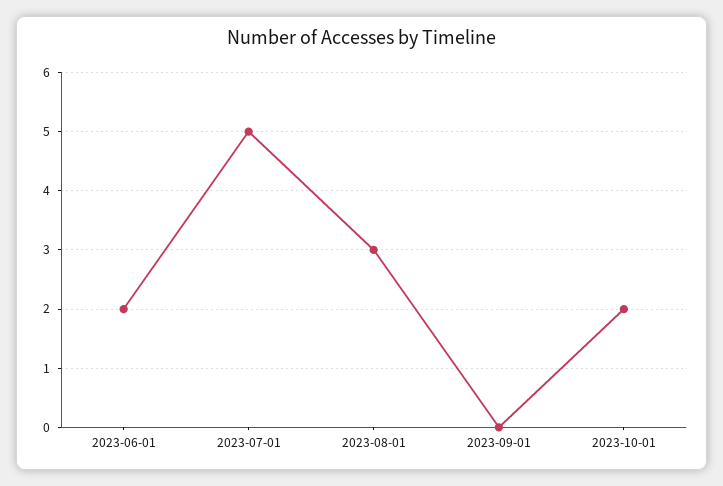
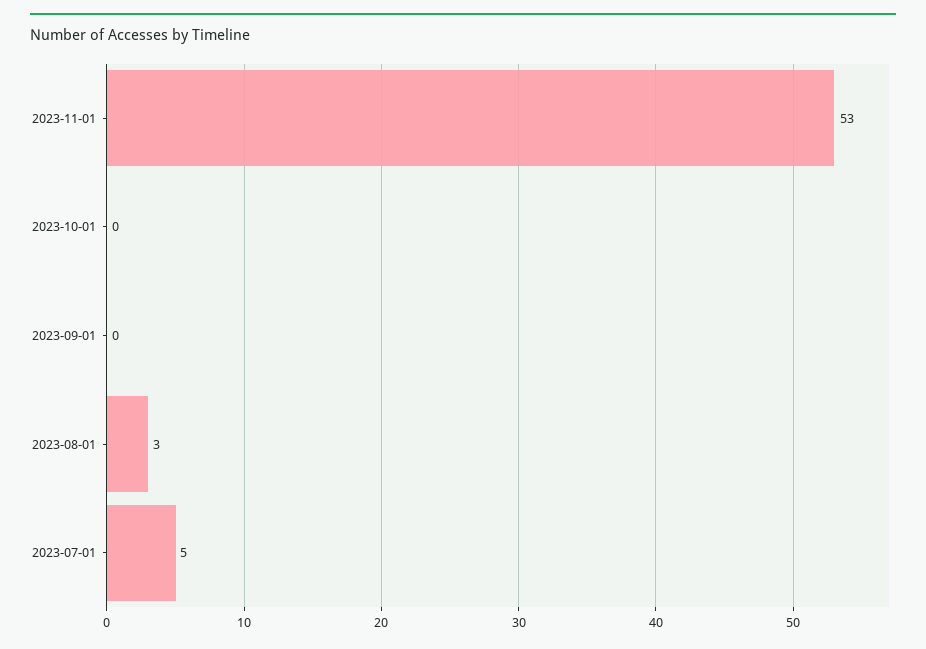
2023-06-01: 2 -> none
2023-10-01: 2 -> 0
2023-11-01: none -> 53

